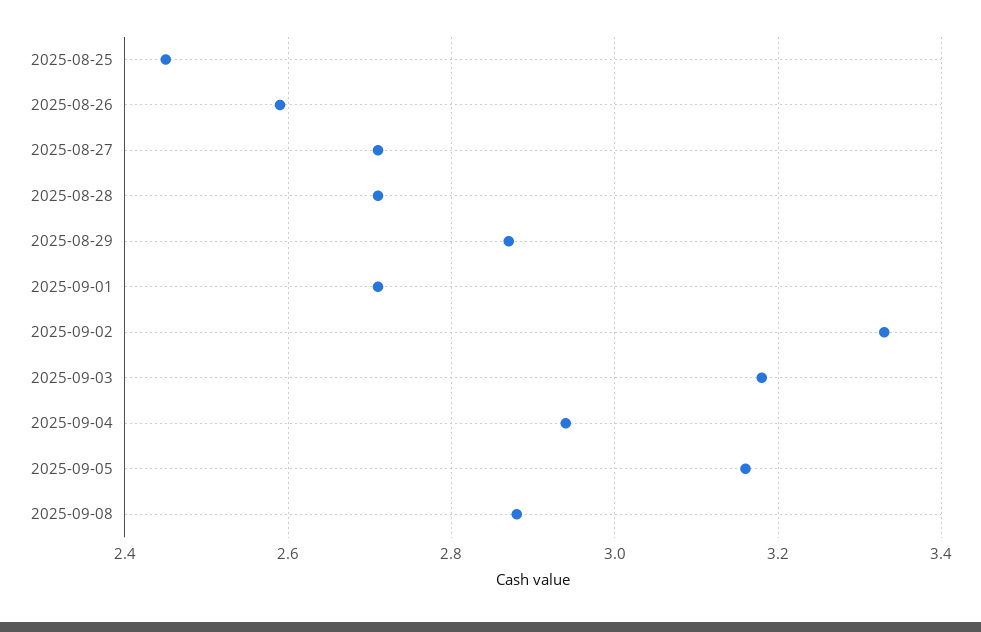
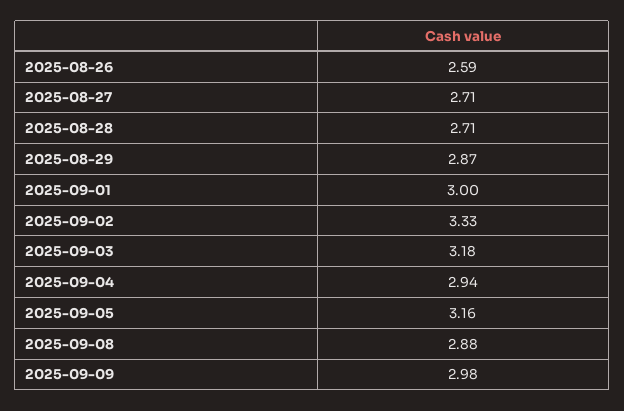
2025-08-25: 2.45 -> none
2025-09-01: 2.7 -> 3
2025-09-09: none -> 2.98

